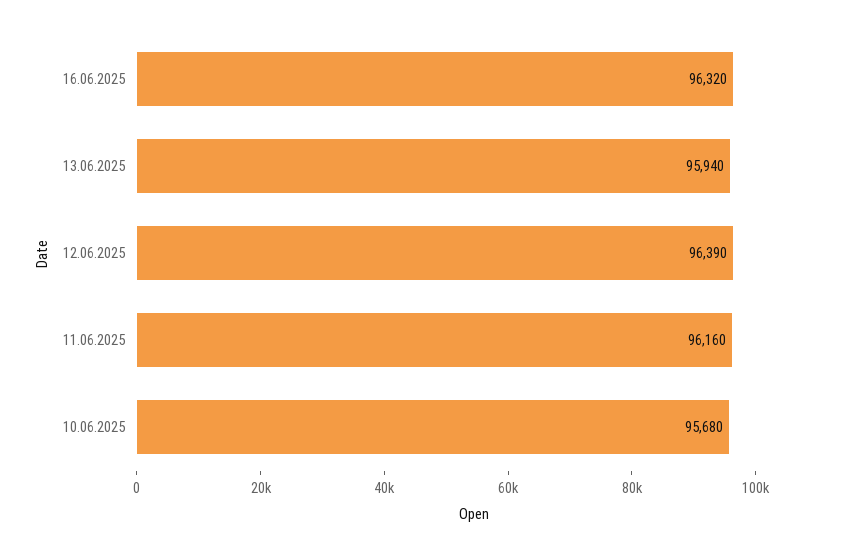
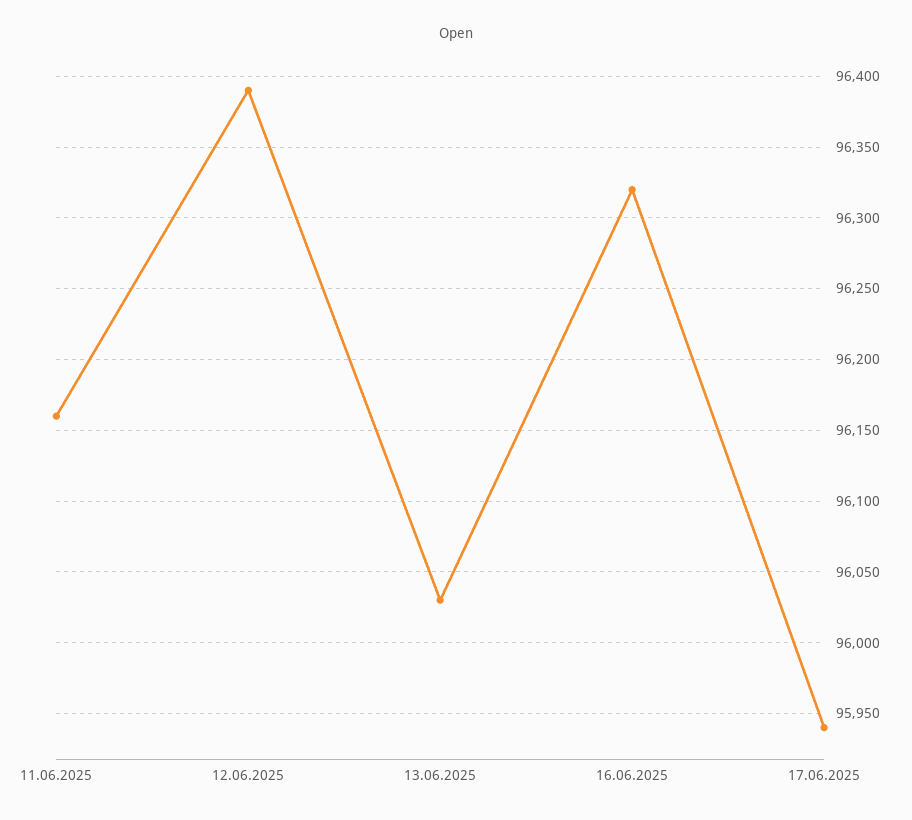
13.06.2025: 95940 -> 96030
10.06.2025: 95680 -> none
17.06.2025: none -> 95940

